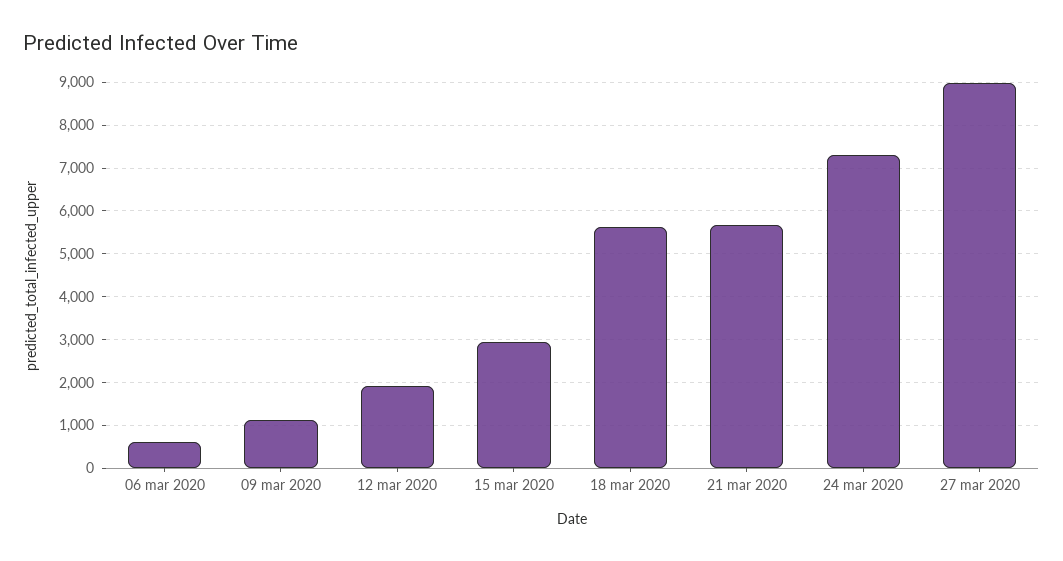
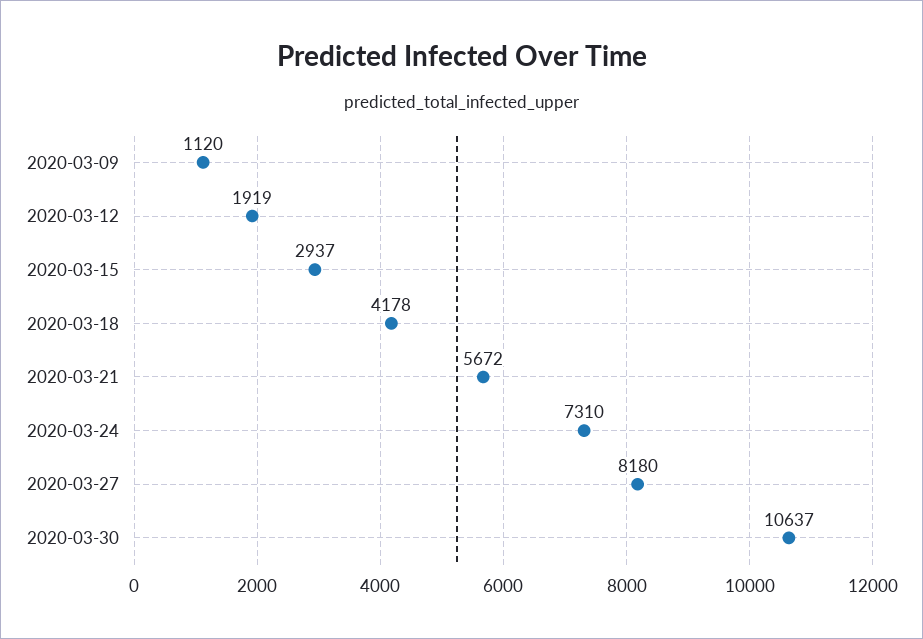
06 mar 2020: 600 -> none
18 mar 2020: 5600 -> 4178
27 mar 2020: 9000 -> 8180
2020-03-30: none -> 10637

